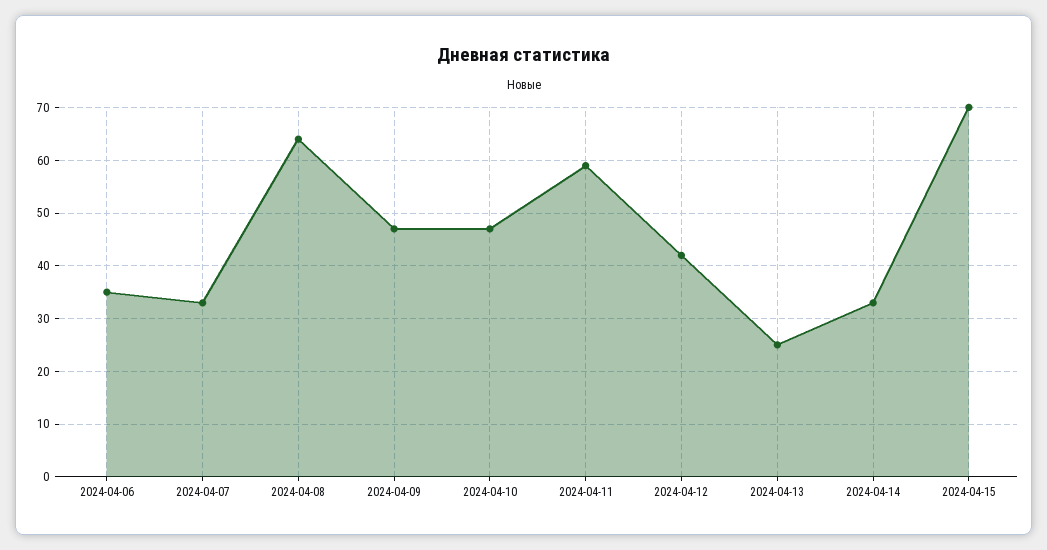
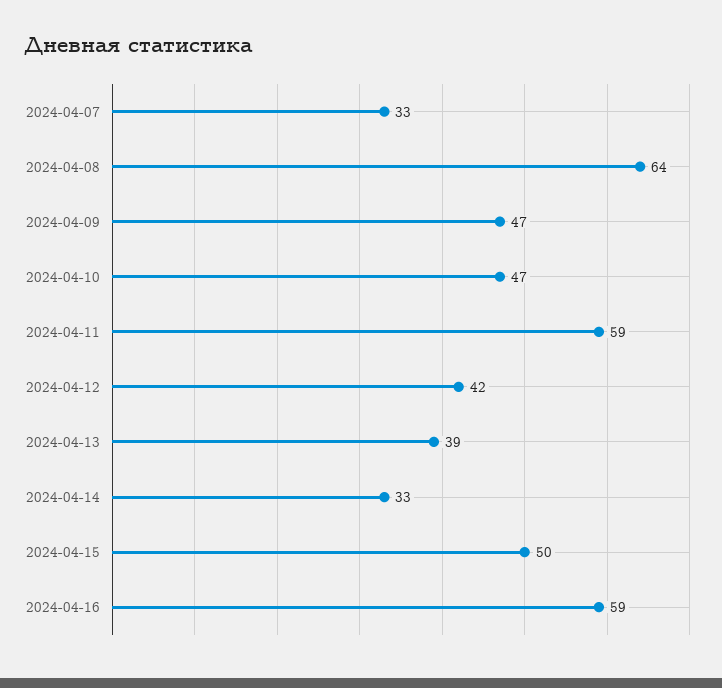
2024-04-06: 35 -> none
2024-04-13: 25 -> 39
2024-04-15: 70 -> 50
2024-04-16: none -> 59

